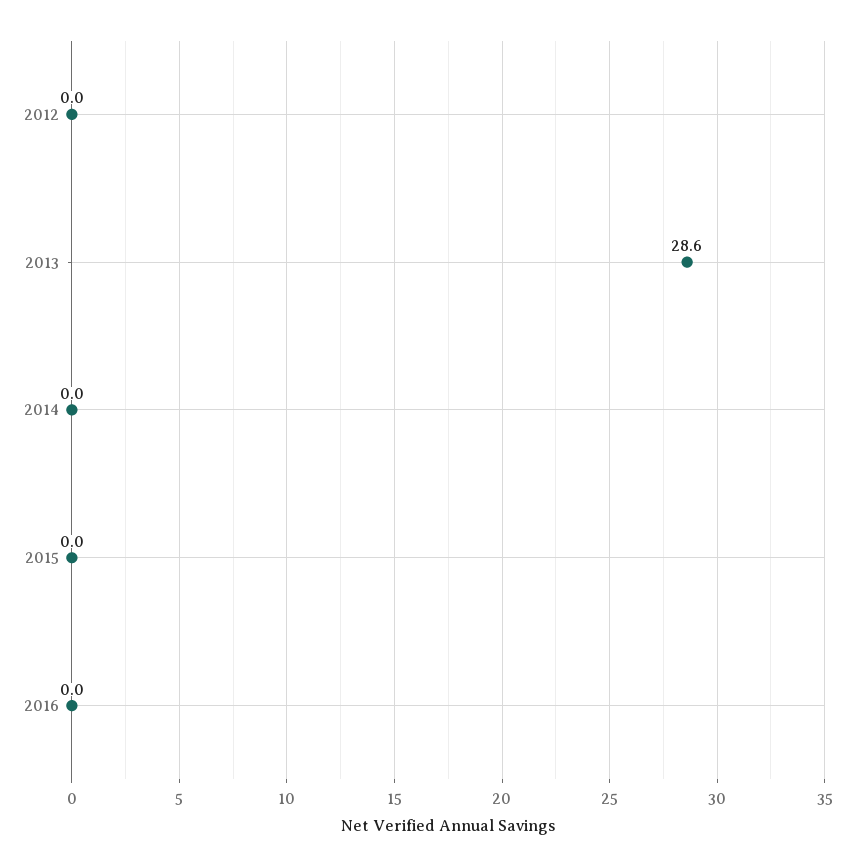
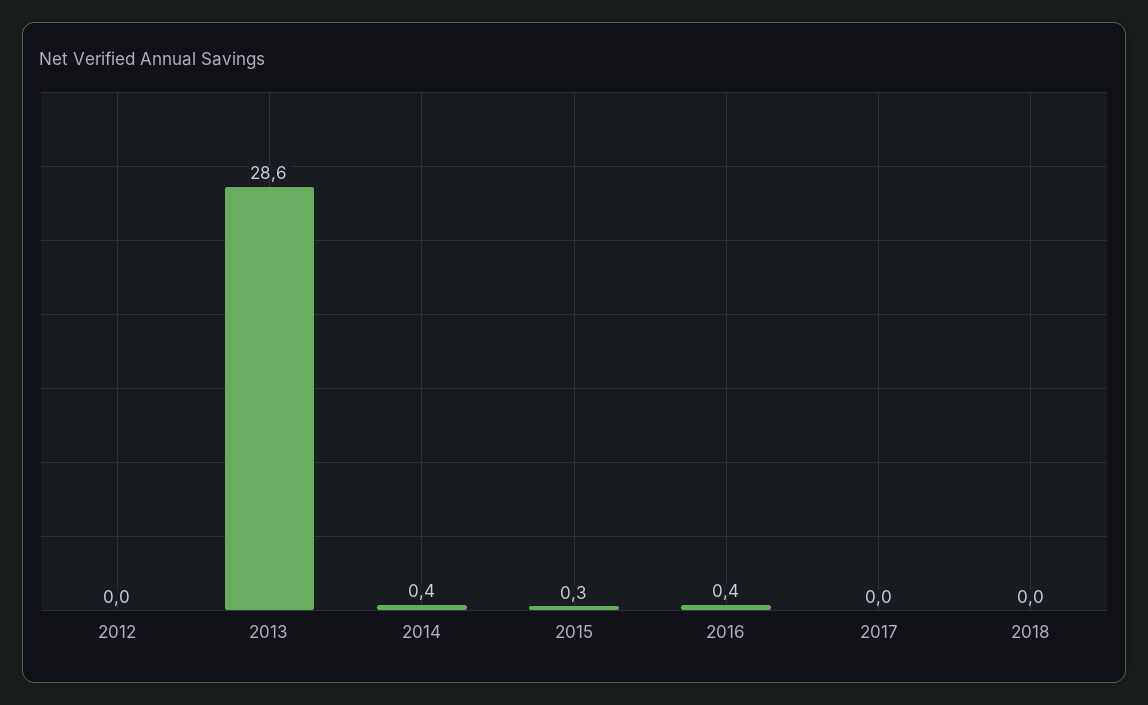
2014: 0 -> 0.4
2015: 0 -> 0.3
2016: 0 -> 0.4
2017: none -> 0
2018: none -> 0

